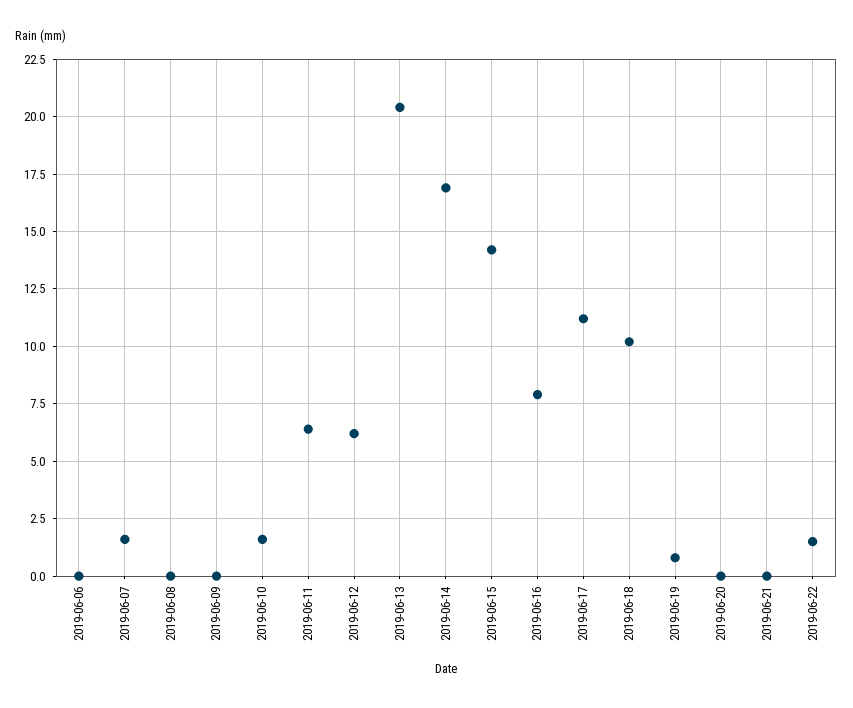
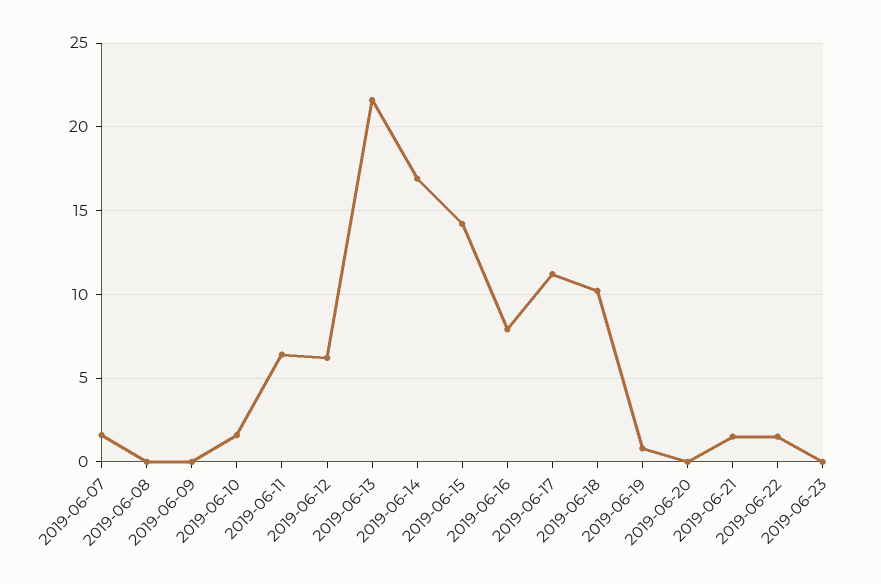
2019-06-06: 0 -> none
2019-06-13: 20.5 -> 21.5
2019-06-21: 0 -> 1.5
2019-06-23: none -> 0

